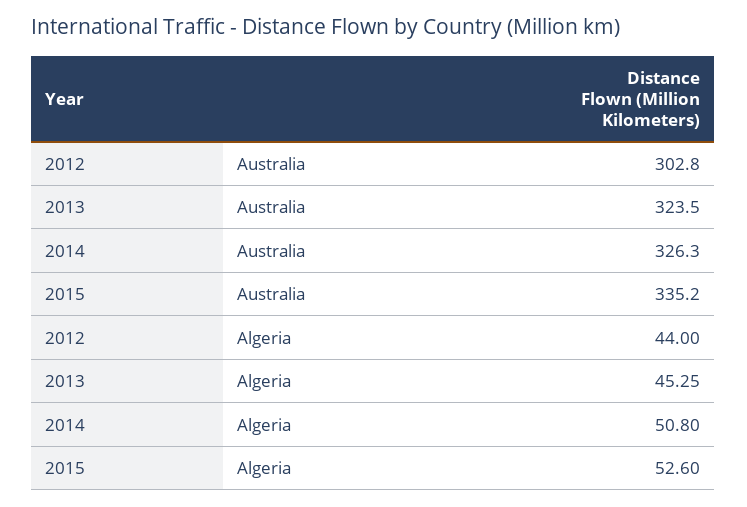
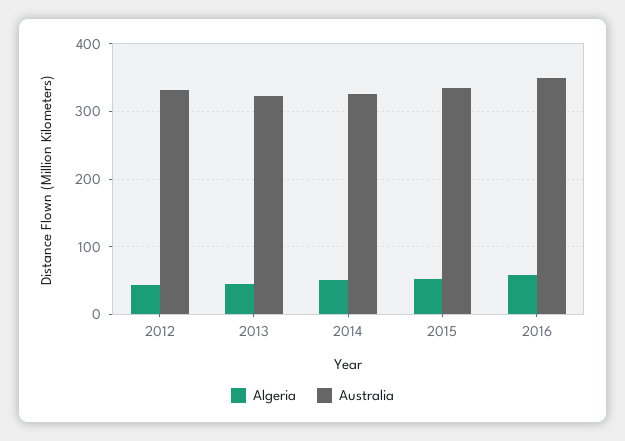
Australia, 2012: 302.8 -> 330
Algeria, 2016: none -> 60
Australia, 2016: none -> 350

